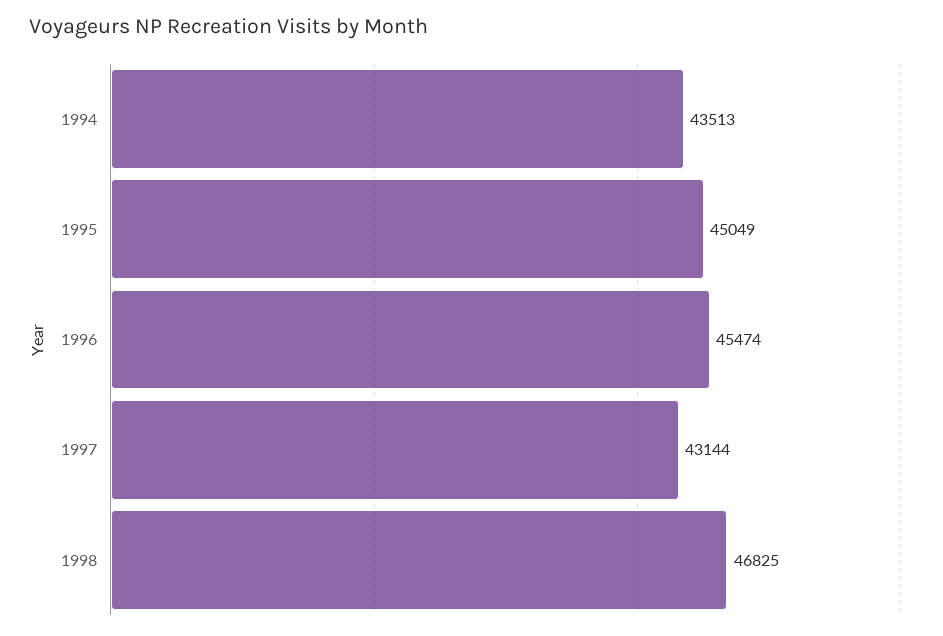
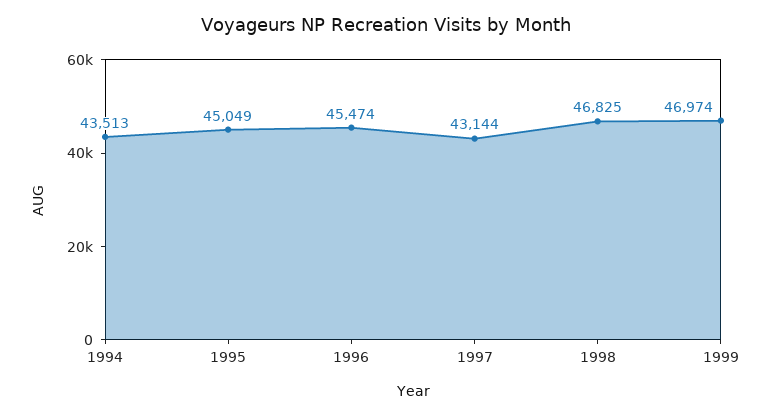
1999: none -> 46974

